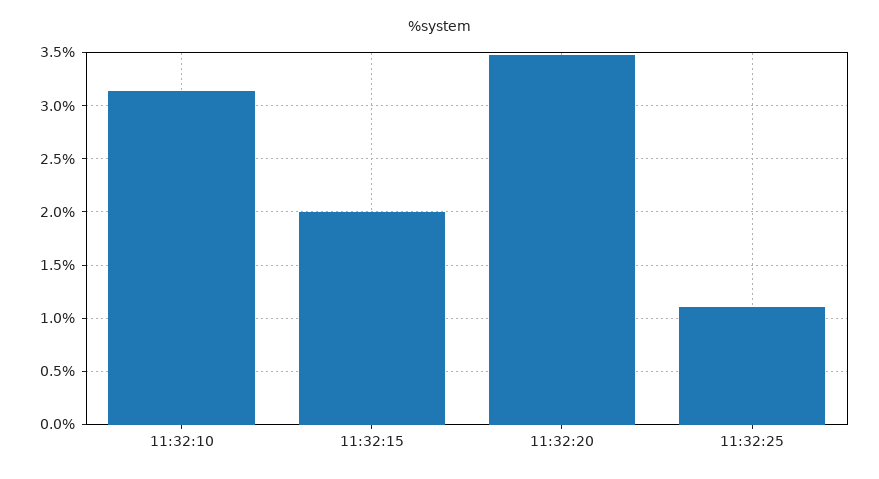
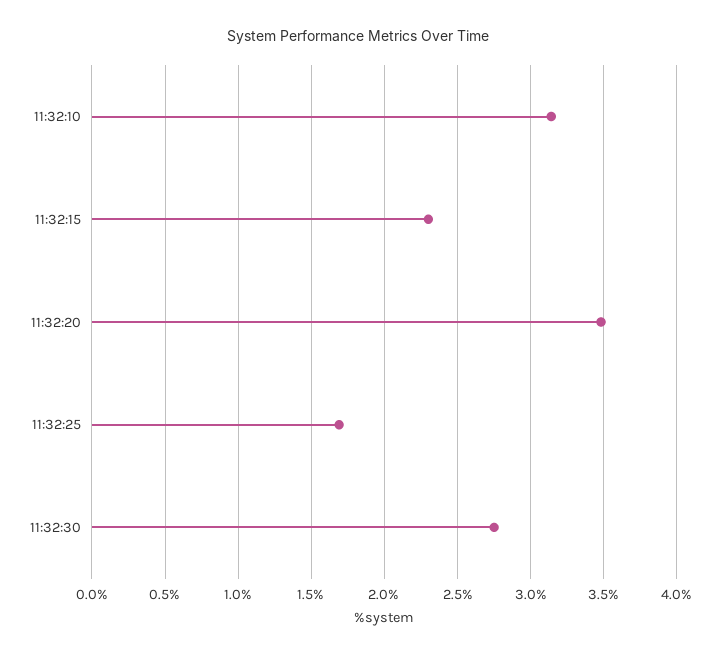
11:32:15: 2 -> 2.3
11:32:25: 1.1 -> 1.7
11:32:30: none -> 2.75

